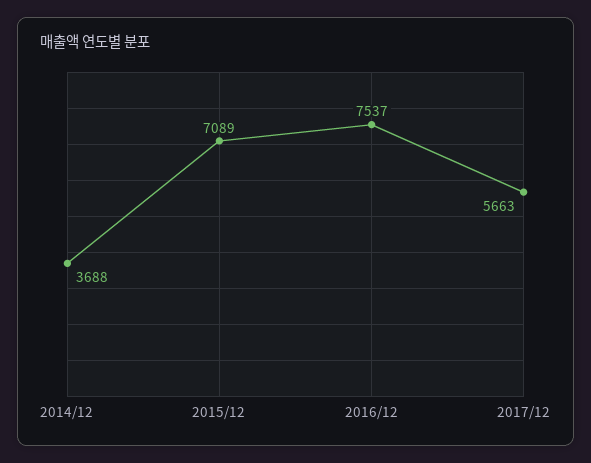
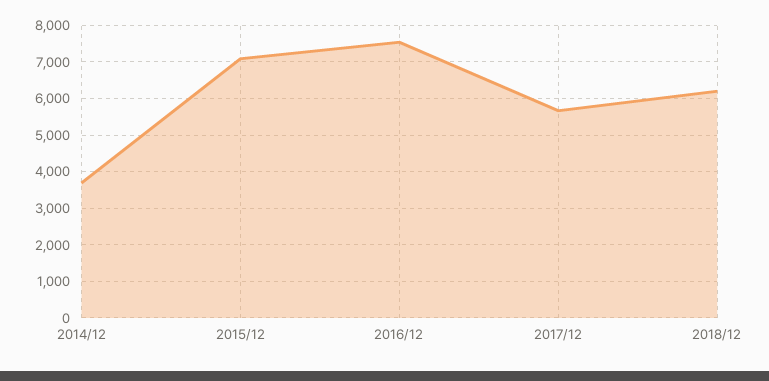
2018/12: none -> 6200

